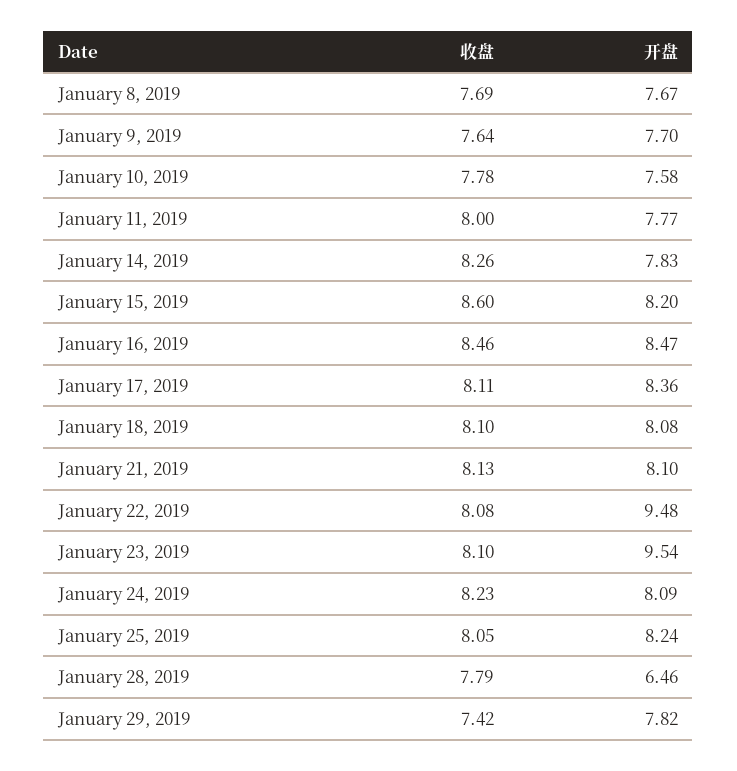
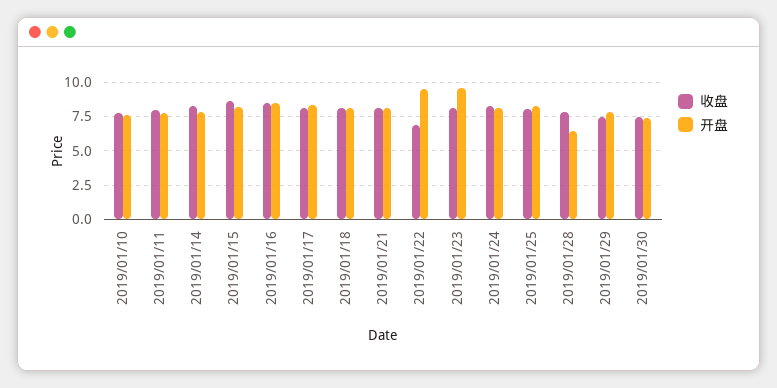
收盘, January 8, 2019: 7.69 -> none
开盘, January 8, 2019: 7.67 -> none
收盘, January 9, 2019: 7.64 -> none
开盘, January 9, 2019: 7.7 -> none
收盘, January 22, 2019: 8.08 -> 7
收盘, 2019/01/30: none -> 7.5
开盘, 2019/01/30: none -> 7.5

